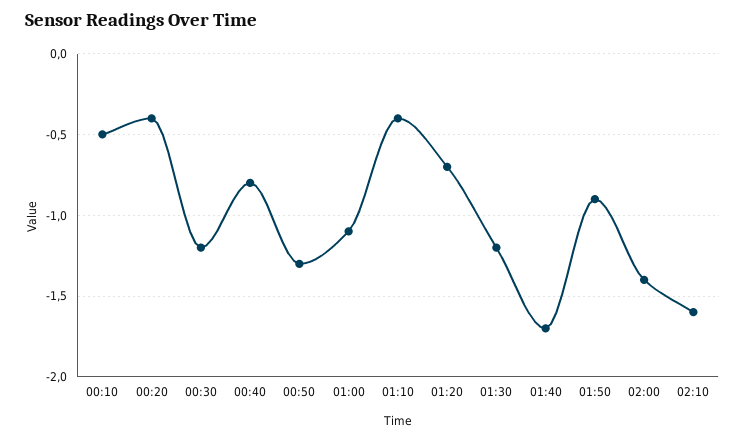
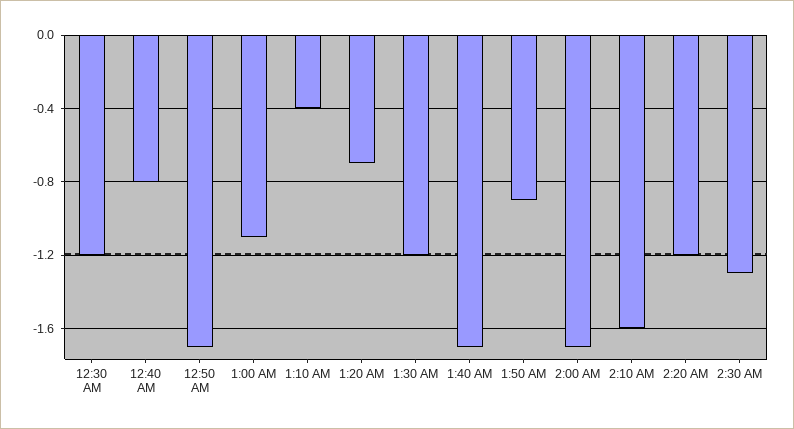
00:10: -0.5 -> none
00:20: -0.4 -> none
00:50: -1.3 -> -1.7
02:00: -1.4 -> -1.7
2:20 AM: none -> -1.2
2:30 AM: none -> -1.3

